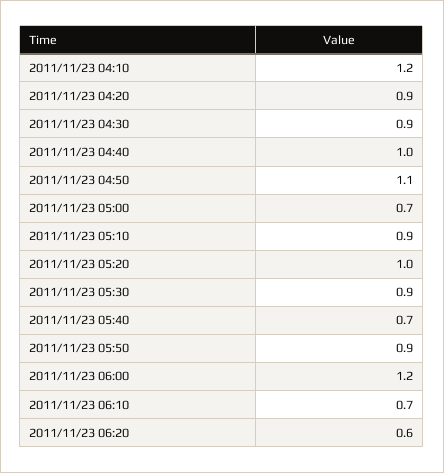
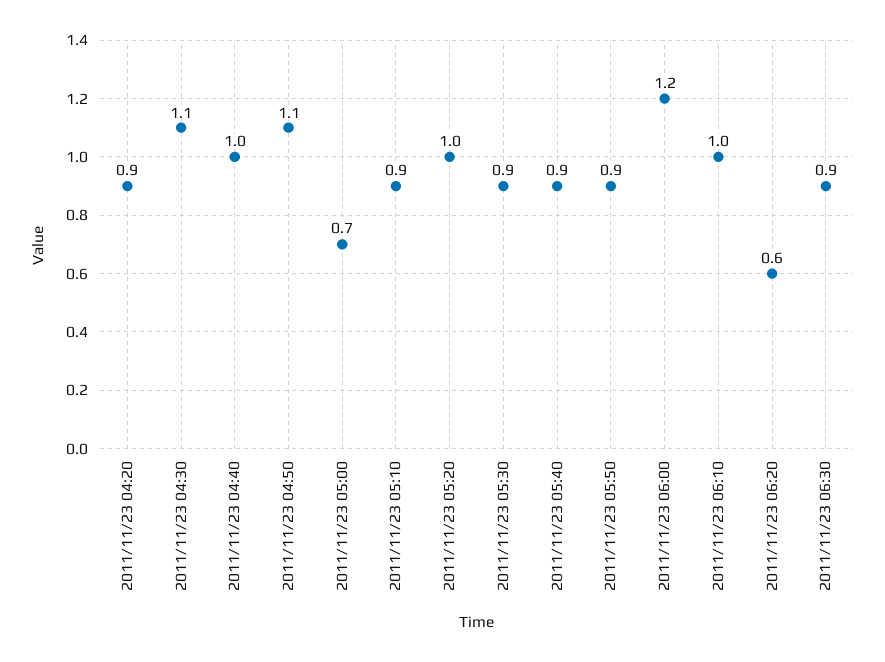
2011/11/23 04:10: 1.2 -> none
2011/11/23 04:30: 0.9 -> 1.1
2011/11/23 05:40: 0.7 -> 0.9
2011/11/23 06:10: 0.7 -> 1
2011/11/23 06:30: none -> 0.9

